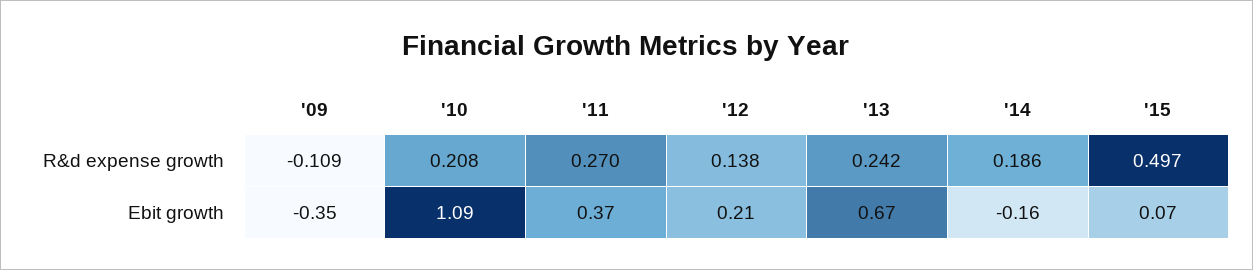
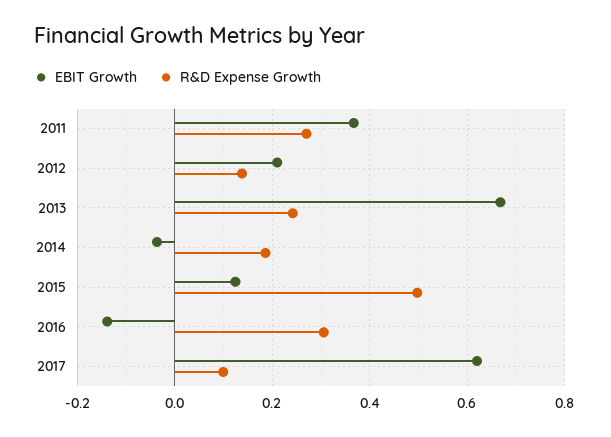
R&d expense growth, '09: -0.109 -> none
R&d expense growth, '10: 0.208 -> none
Ebit growth, '09: -0.35 -> none
Ebit growth, '10: 1.09 -> none
Ebit growth, '14: -0.16 -> -0.04
Ebit growth, '15: 0.07 -> 0.12
Ebit growth, 2016: none -> -0.14
R&d expense growth, 2016: none -> 0.3
Ebit growth, 2017: none -> 0.62
R&d expense growth, 2017: none -> 0.1

